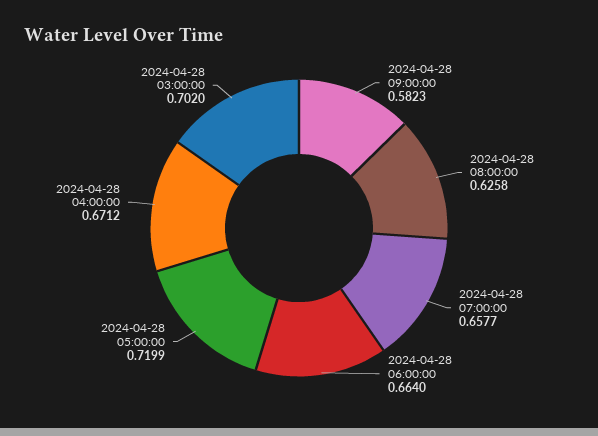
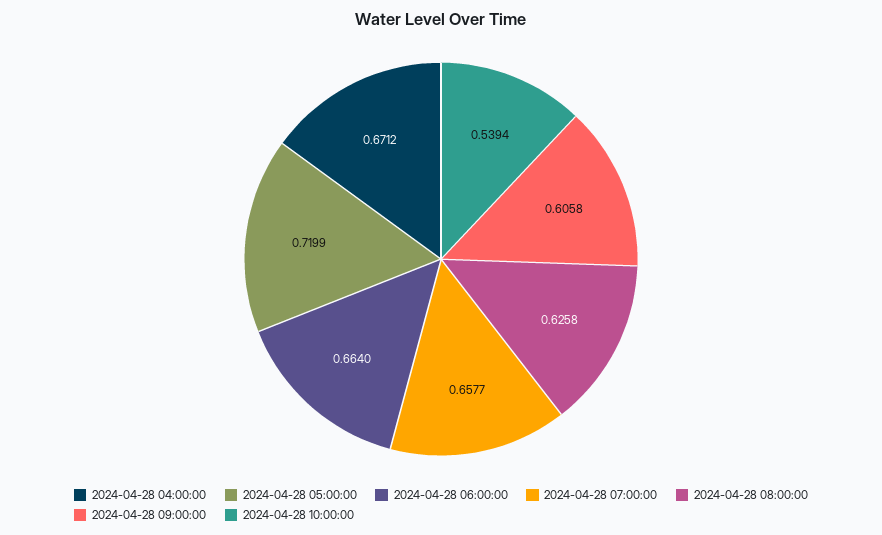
2024-04-28 09:00:00: 0.5823 -> 0.6058
2024-04-28 03:00:00: 0.702 -> none
2024-04-28 10:00:00: none -> 0.5394

